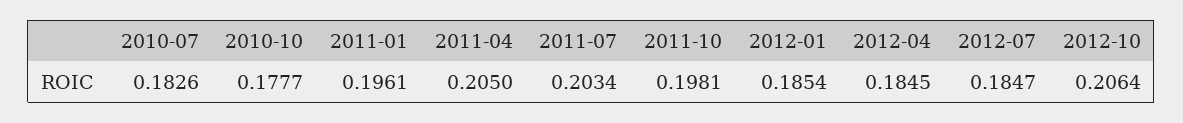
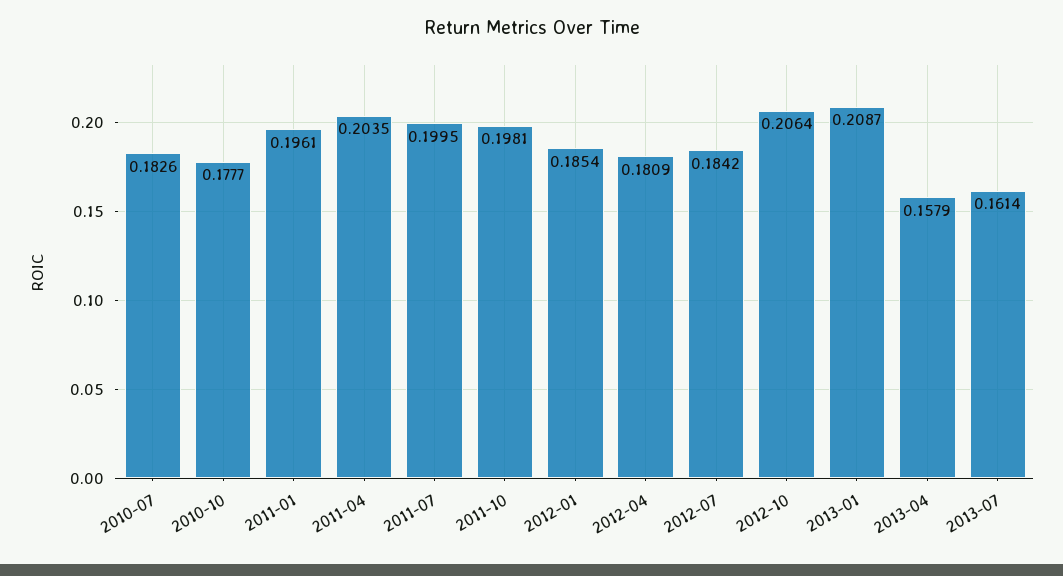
2011-04: 0.205 -> 0.2035
2011-07: 0.2034 -> 0.1995
2012-04: 0.1845 -> 0.1809
2012-07: 0.1847 -> 0.1842
2013-01: none -> 0.2087
2013-04: none -> 0.1579
2013-07: none -> 0.1614

